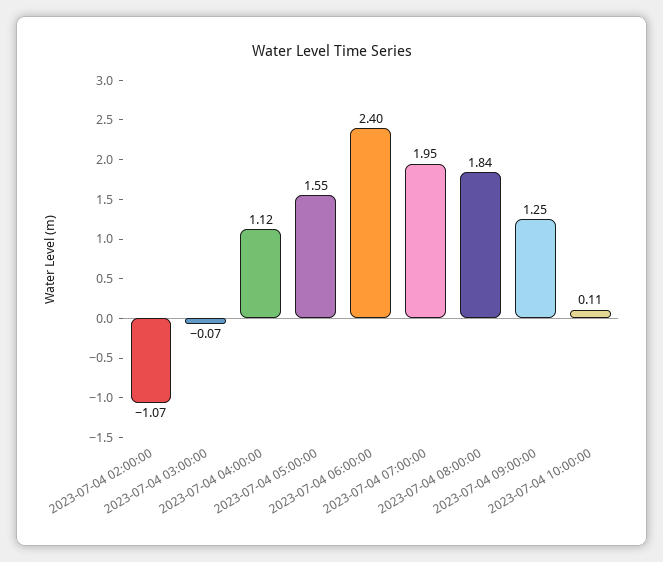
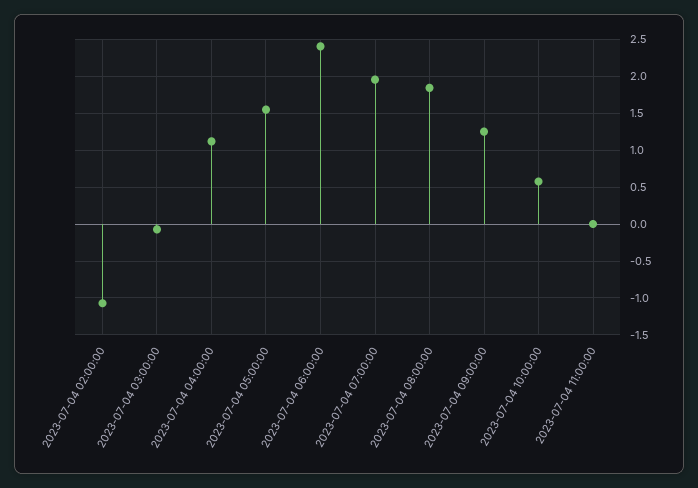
2023-07-04 10:00:00: 0.11 -> 0.6
2023-07-04 11:00:00: none -> 0

